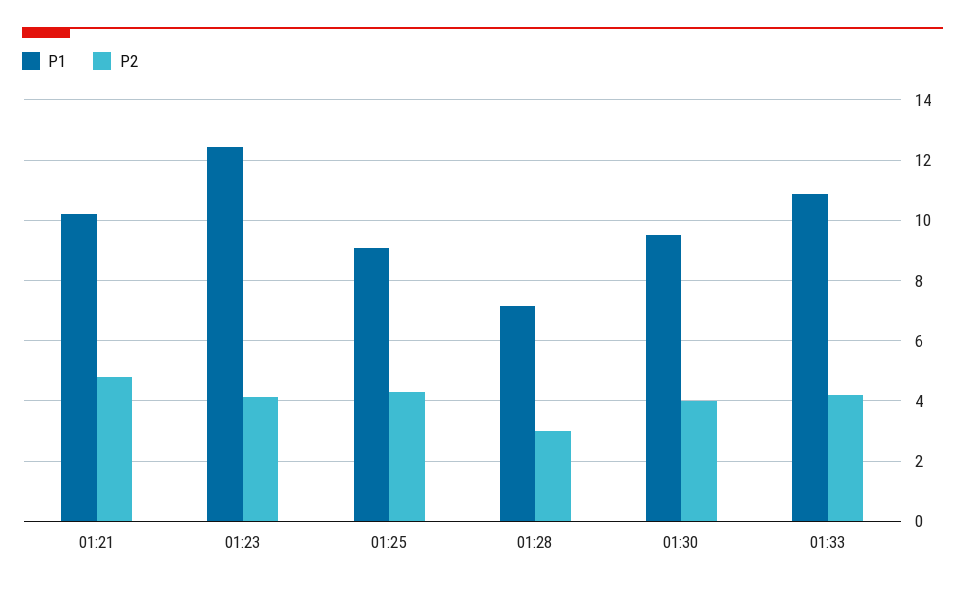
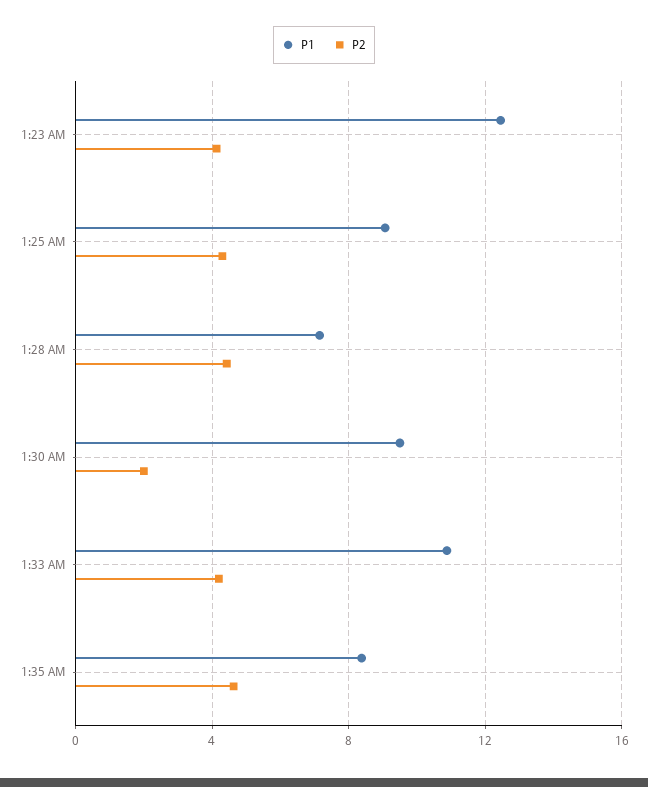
P1, 01:21: 10.2 -> none
P2, 01:21: 4.8 -> none
P2, 01:28: 3 -> 4.5
P2, 01:30: 4 -> 2
P1, 1:35 AM: none -> 8.5
P2, 1:35 AM: none -> 4.5

